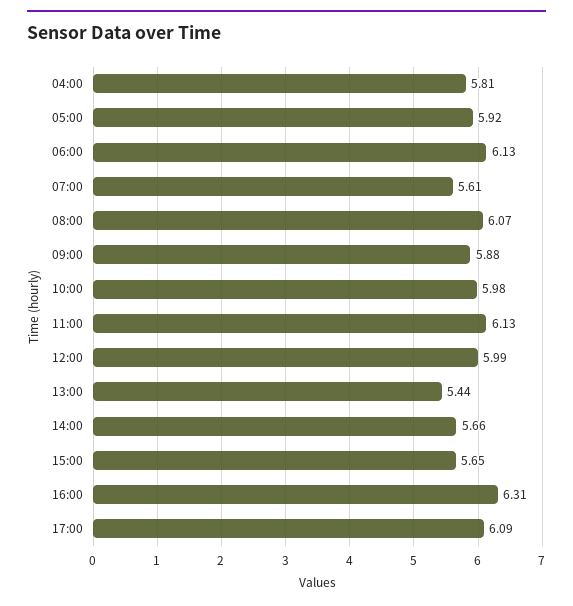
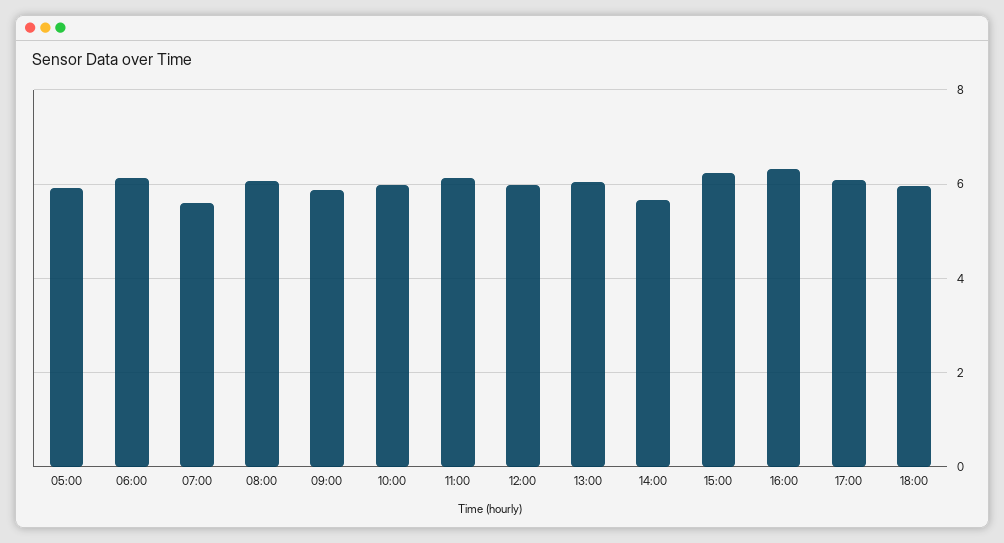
04:00: 5.81 -> none
13:00: 5.44 -> 6
15:00: 5.65 -> 6.2
18:00: none -> 6

